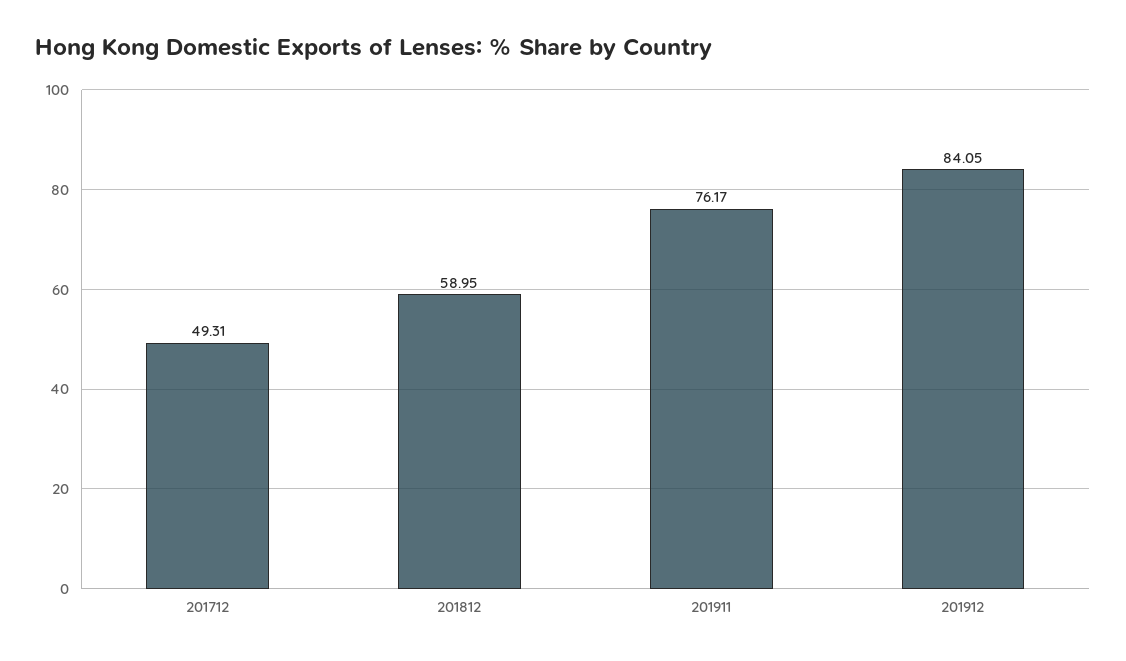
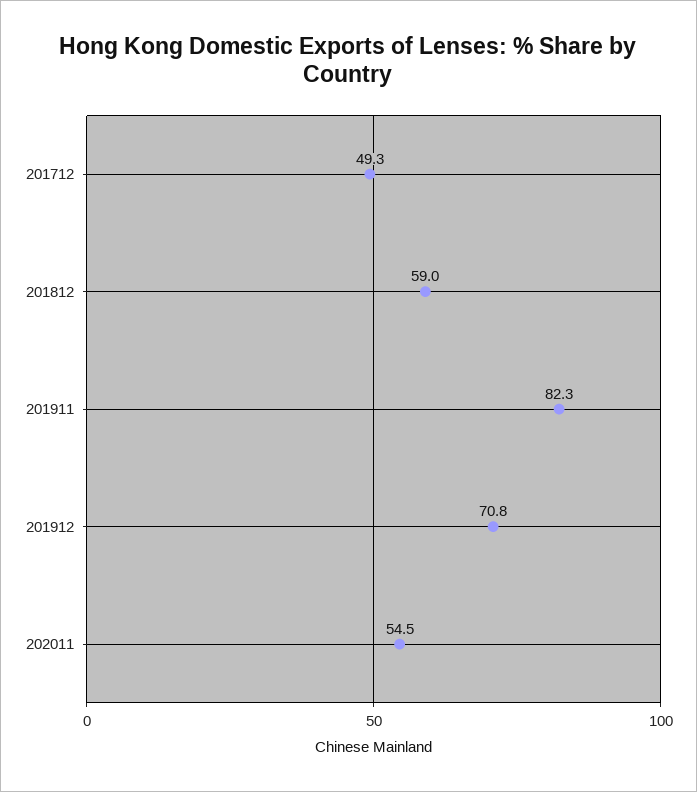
201911: 76.17 -> 82.3
201912: 84.05 -> 70.8
202011: none -> 54.5

